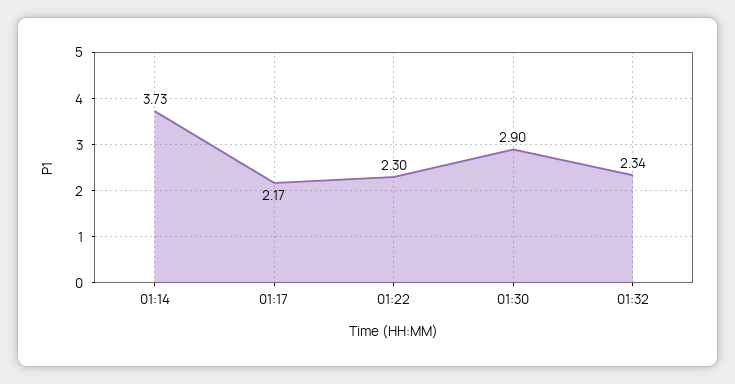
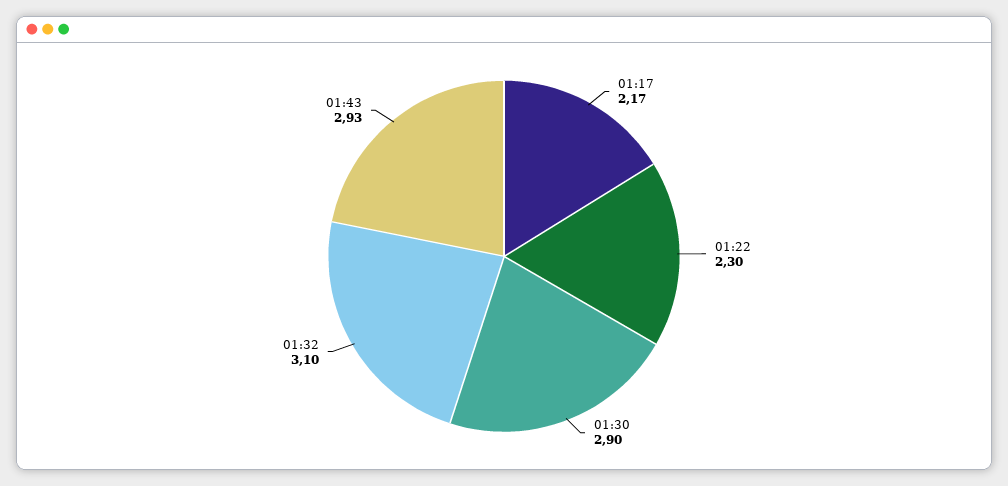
01:14: 3.73 -> none
01:32: 2.34 -> 3.1
01:43: none -> 2.93

